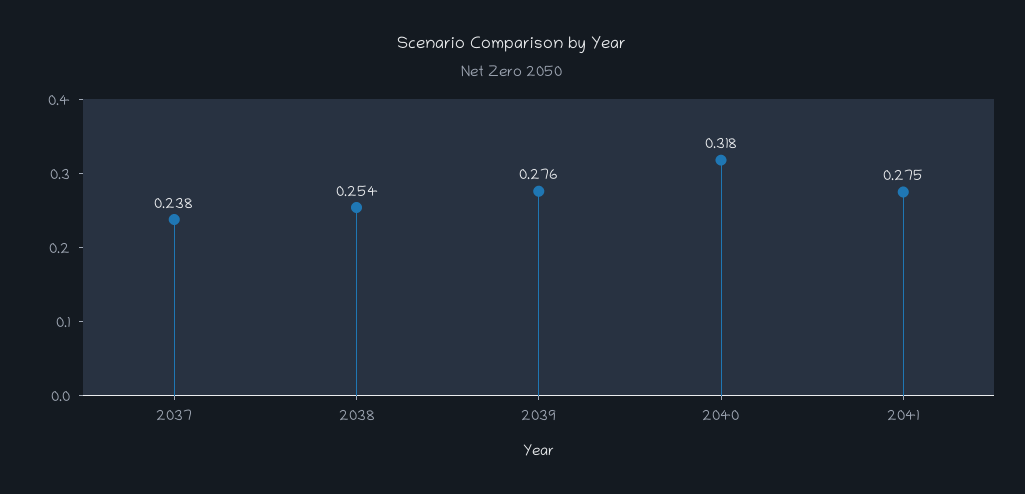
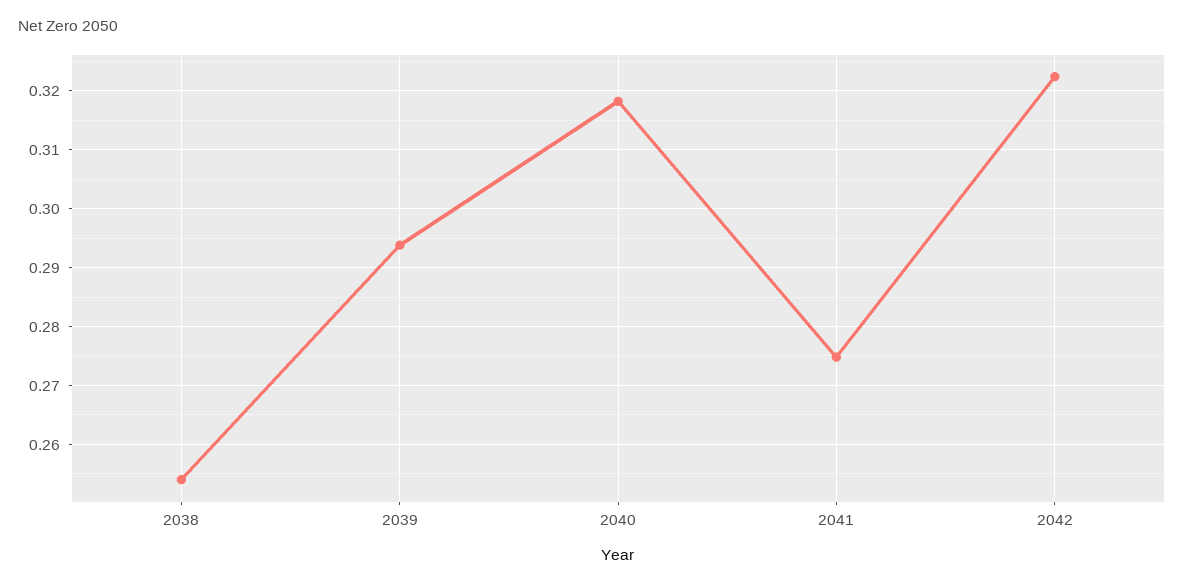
2037: 0.238 -> none
2039: 0.276 -> 0.294
2042: none -> 0.322

